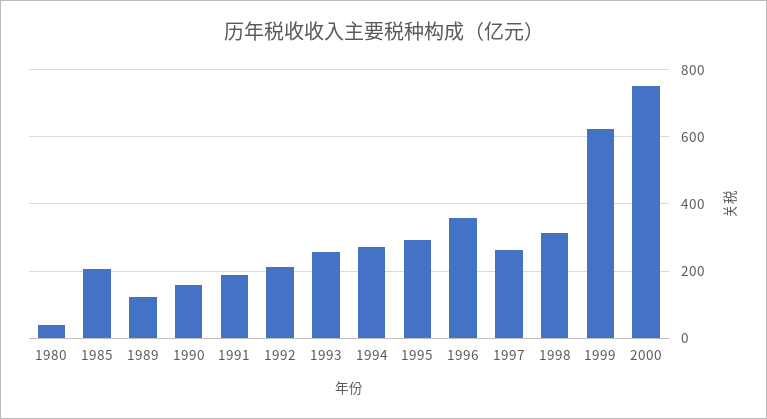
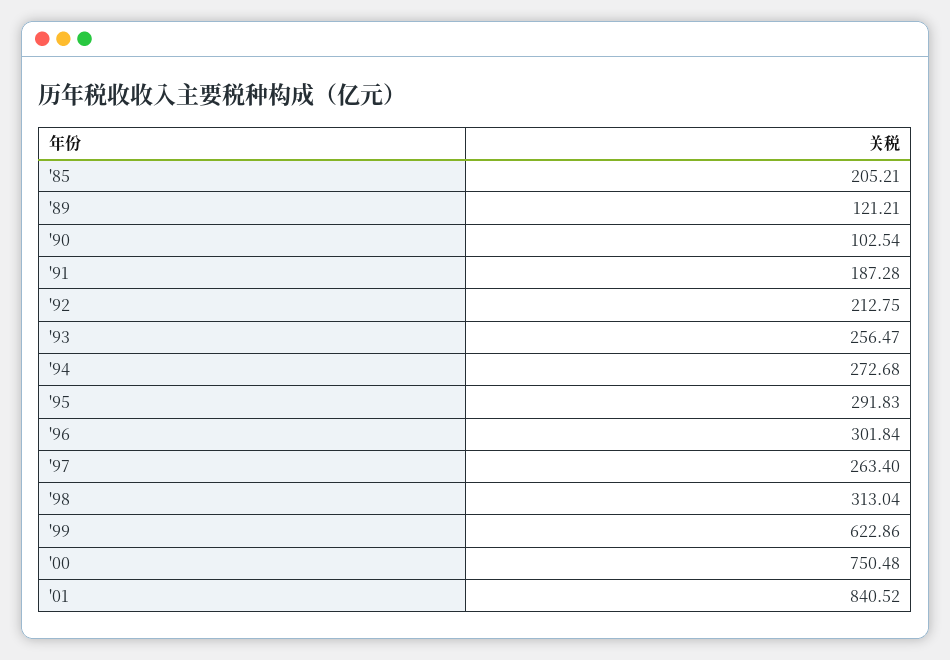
1980: 40 -> none
1990: 160 -> 102.54
1996: 360 -> 301.84
'01: none -> 840.52

